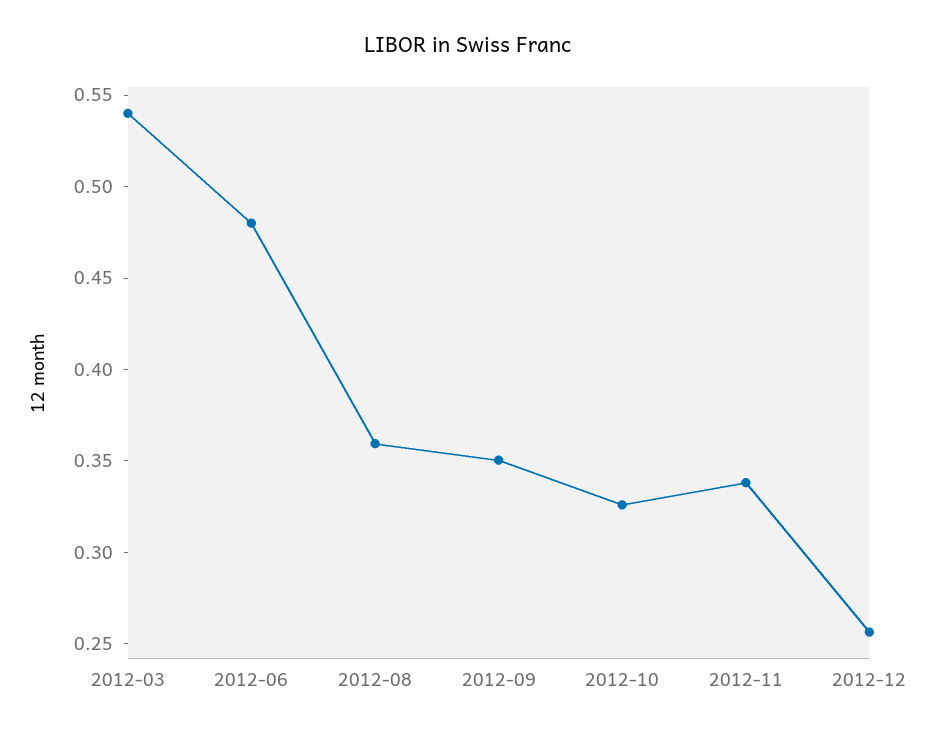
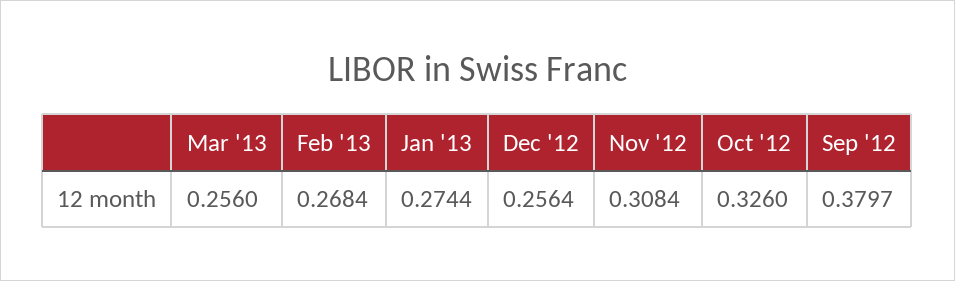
2012-03: 0.54 -> none
2012-06: 0.48 -> none
2012-08: 0.36 -> none
2012-09: 0.35 -> 0.3797
2012-11: 0.34 -> 0.3084
Mar '13: none -> 0.256
Feb '13: none -> 0.2684
Jan '13: none -> 0.2744

